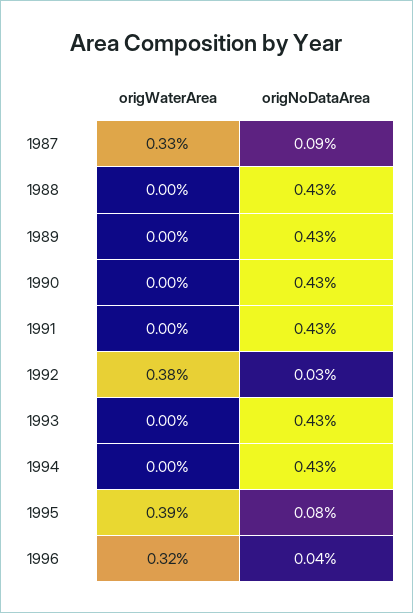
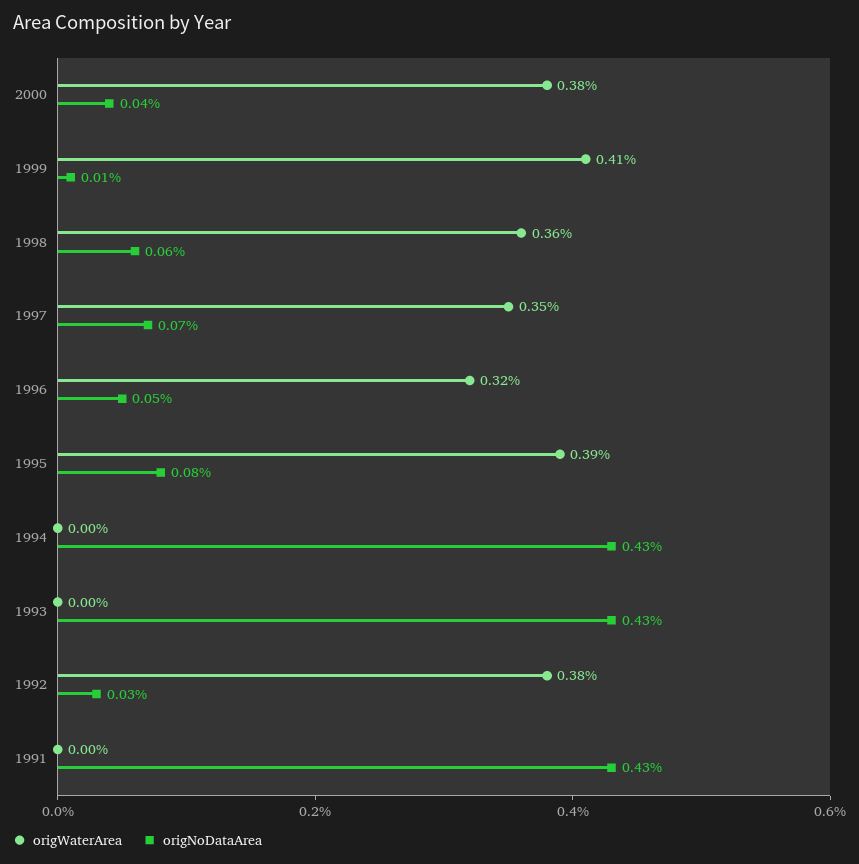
origWaterArea, 1987: 0.33 -> none
origNoDataArea, 1987: 0.09 -> none
origWaterArea, 1988: 0 -> none
origNoDataArea, 1988: 0.43 -> none
origWaterArea, 1989: 0 -> none
origNoDataArea, 1989: 0.43 -> none
origWaterArea, 1990: 0 -> none
origNoDataArea, 1990: 0.43 -> none
origNoDataArea, 1996: 0.04 -> 0.05
origWaterArea, 2000: none -> 0.38
origNoDataArea, 2000: none -> 0.04
origWaterArea, 1999: none -> 0.41
origNoDataArea, 1999: none -> 0.01
origWaterArea, 1998: none -> 0.36
origNoDataArea, 1998: none -> 0.06
origWaterArea, 1997: none -> 0.35
origNoDataArea, 1997: none -> 0.07

